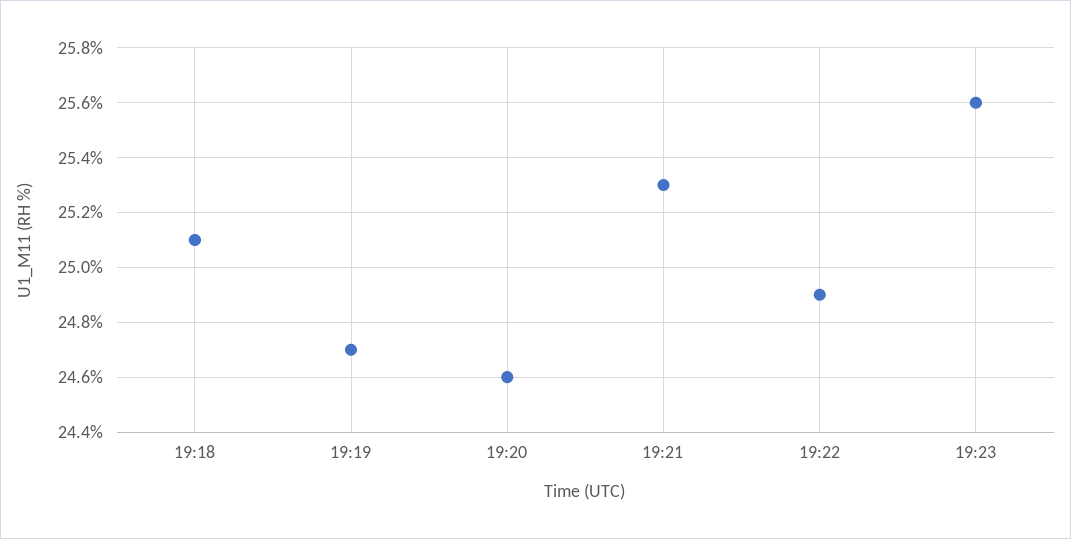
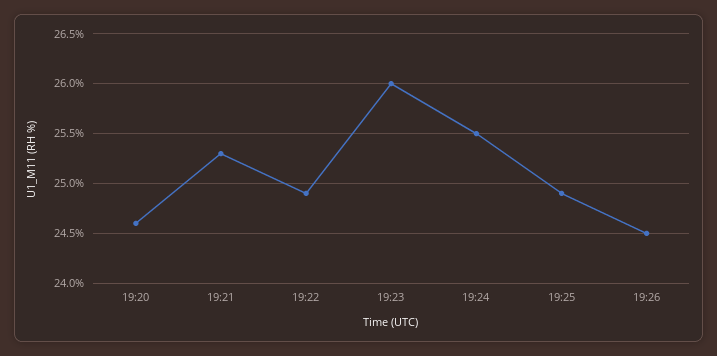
19:18: 25.1 -> none
19:19: 24.7 -> none
19:23: 25.6 -> 26
19:24: none -> 25.5
19:25: none -> 24.9
19:26: none -> 24.5

